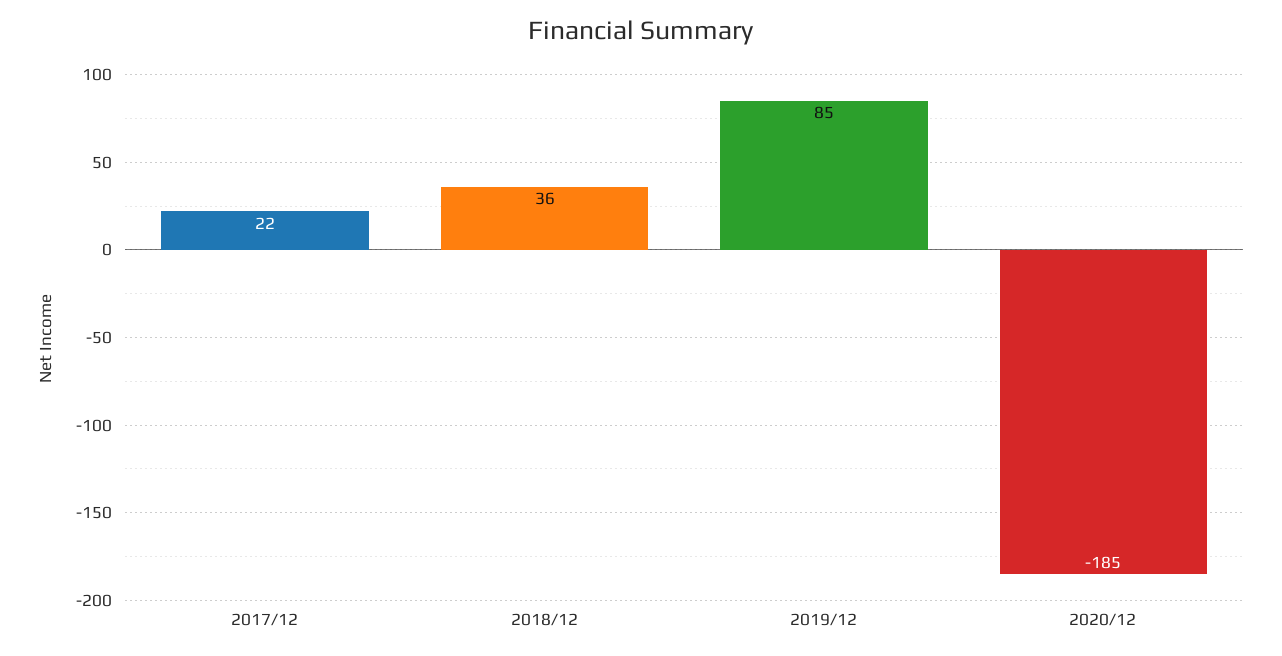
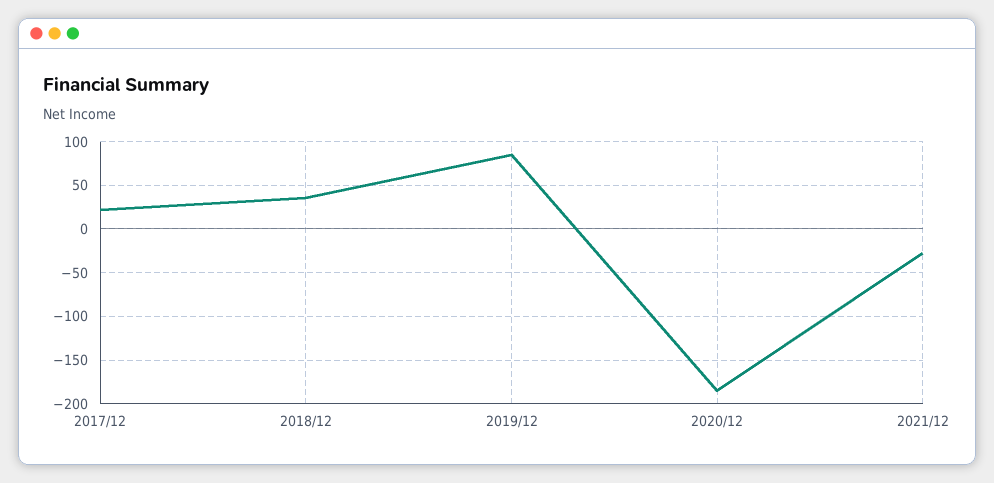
2021/12: none -> -30

